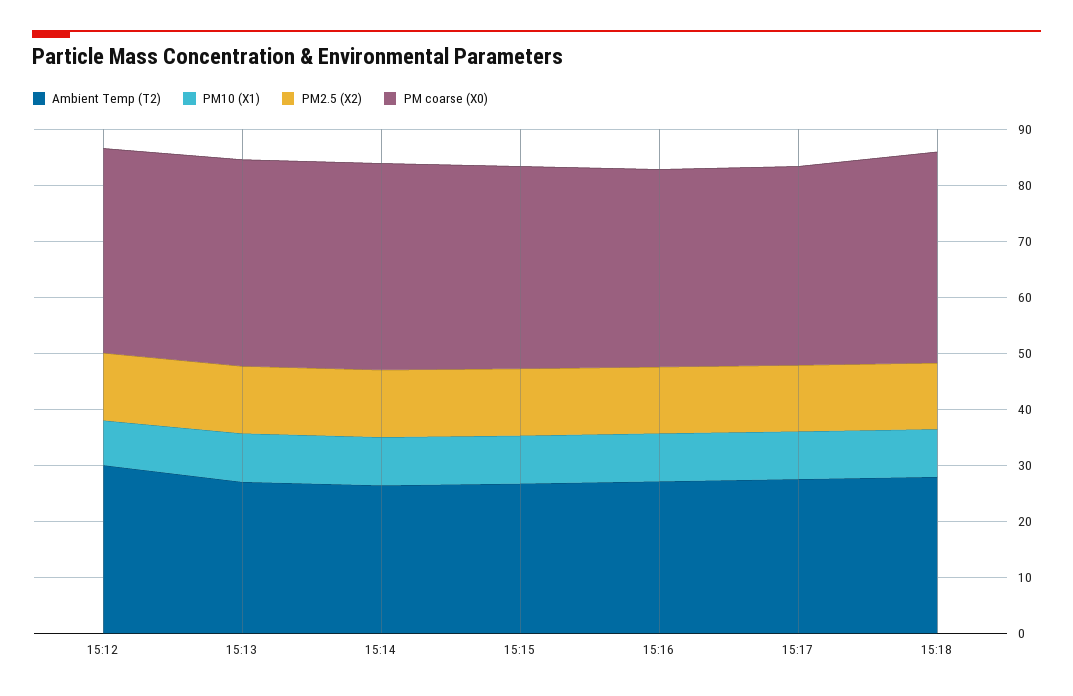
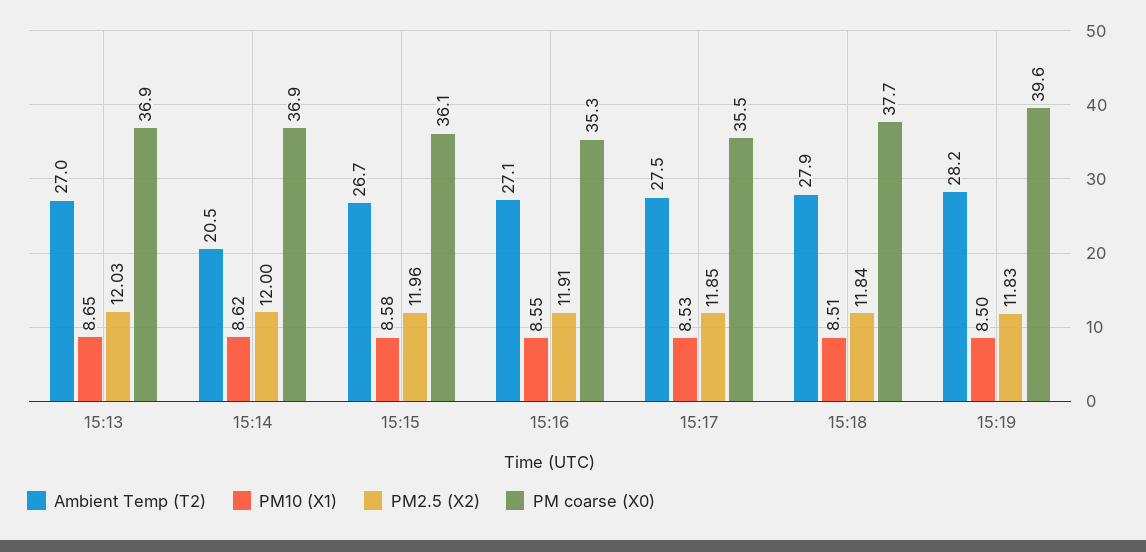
Ambient Temp (T2), 15:12: 30 -> none
PM10 (X1), 15:12: 8 -> none
PM2.5 (X2), 15:12: 12 -> none
PM coarse (X0), 15:12: 36 -> none
Ambient Temp (T2), 15:14: 26 -> 20.5
Ambient Temp (T2), 15:19: none -> 28.2
PM10 (X1), 15:19: none -> 8.5
PM2.5 (X2), 15:19: none -> 11.83
PM coarse (X0), 15:19: none -> 39.6

